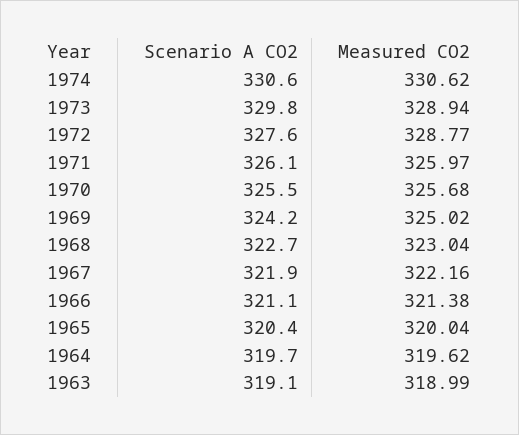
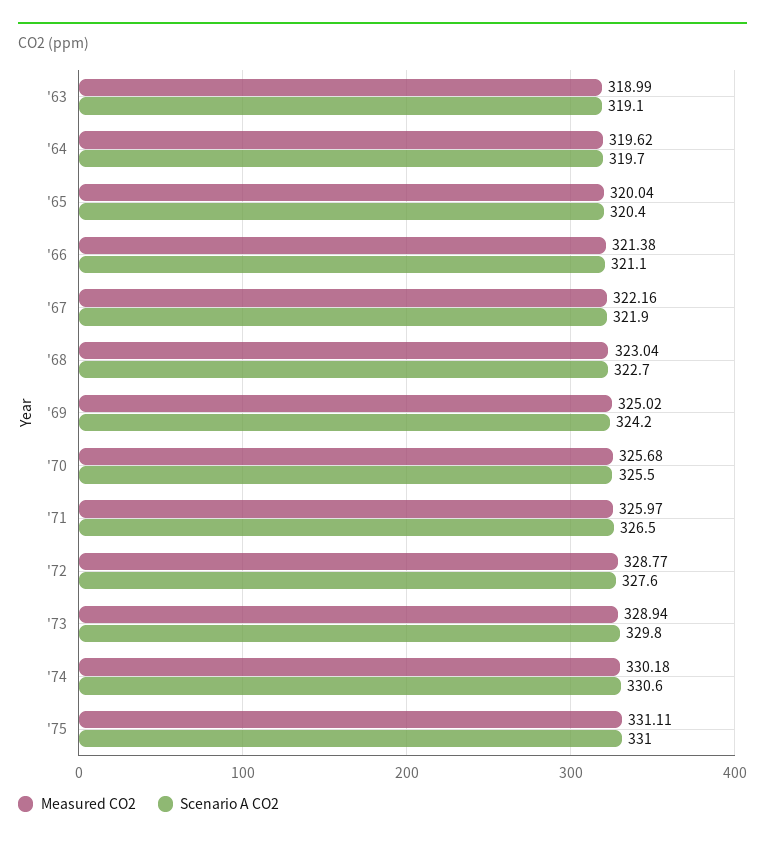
Measured CO2, 1974: 330.62 -> 330.18
Scenario A CO2, 1971: 326.1 -> 326.5
Measured CO2, '75: none -> 331.11
Scenario A CO2, '75: none -> 331

